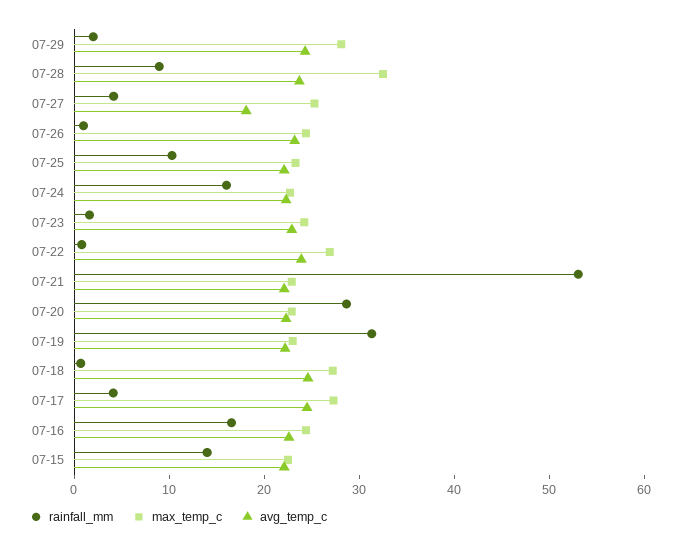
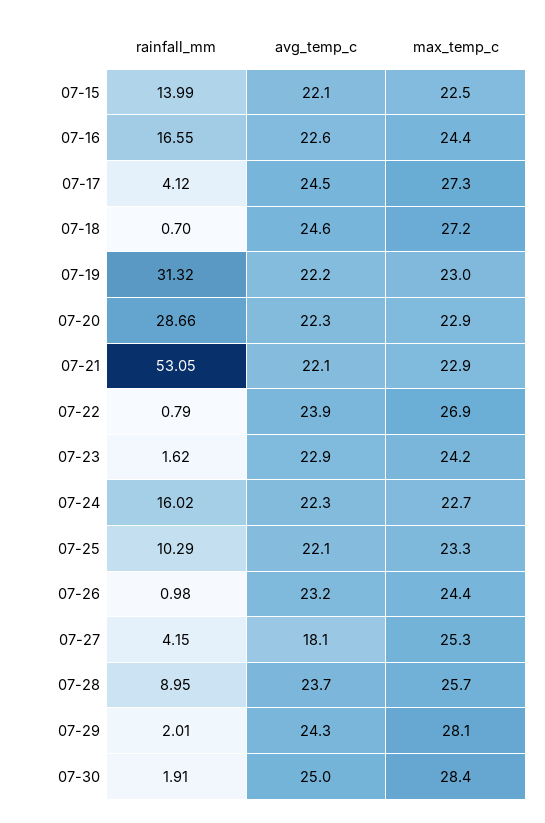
max_temp_c, 07-28: 32 -> 25.7
rainfall_mm, 07-30: none -> 1.91
avg_temp_c, 07-30: none -> 25
max_temp_c, 07-30: none -> 28.4

